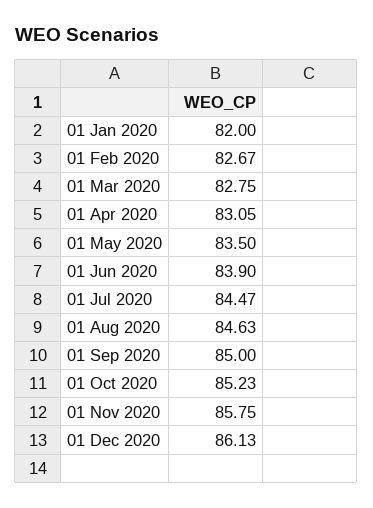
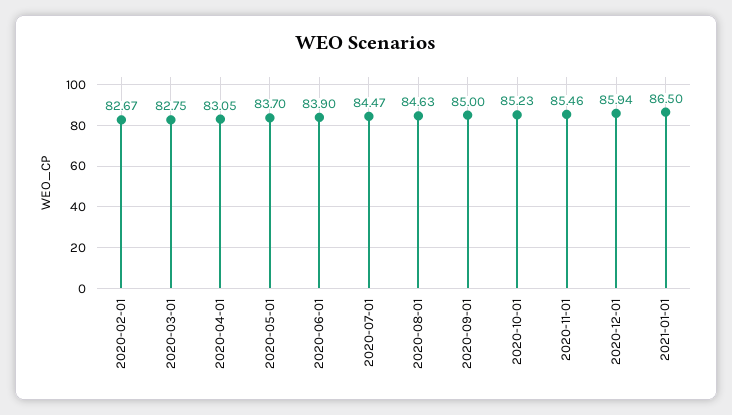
01 Jan 2020: 82 -> none
01 May 2020: 83.5 -> 83.7
01 Nov 2020: 85.75 -> 85.46
01 Dec 2020: 86.13 -> 85.94
2021-01-01: none -> 86.5

